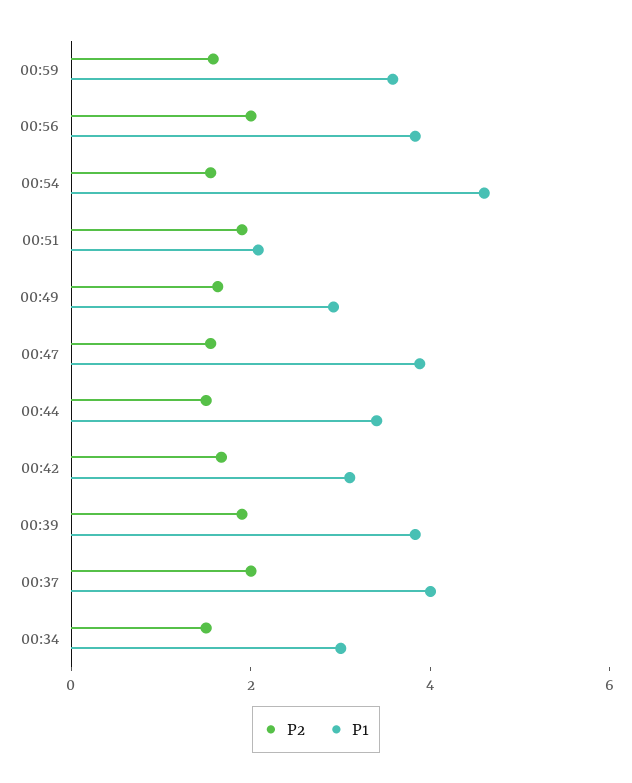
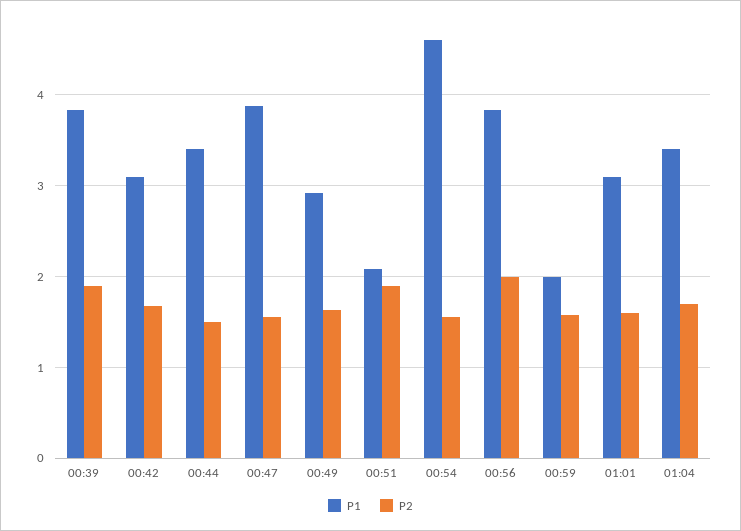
P1, 00:59: 3.5 -> 2
P2, 00:37: 2 -> none
P1, 00:37: 4 -> none
P2, 00:34: 1.5 -> none
P1, 00:34: 3 -> none
P1, 01:01: none -> 3.1
P2, 01:01: none -> 1.6
P1, 01:04: none -> 3.4
P2, 01:04: none -> 1.7

